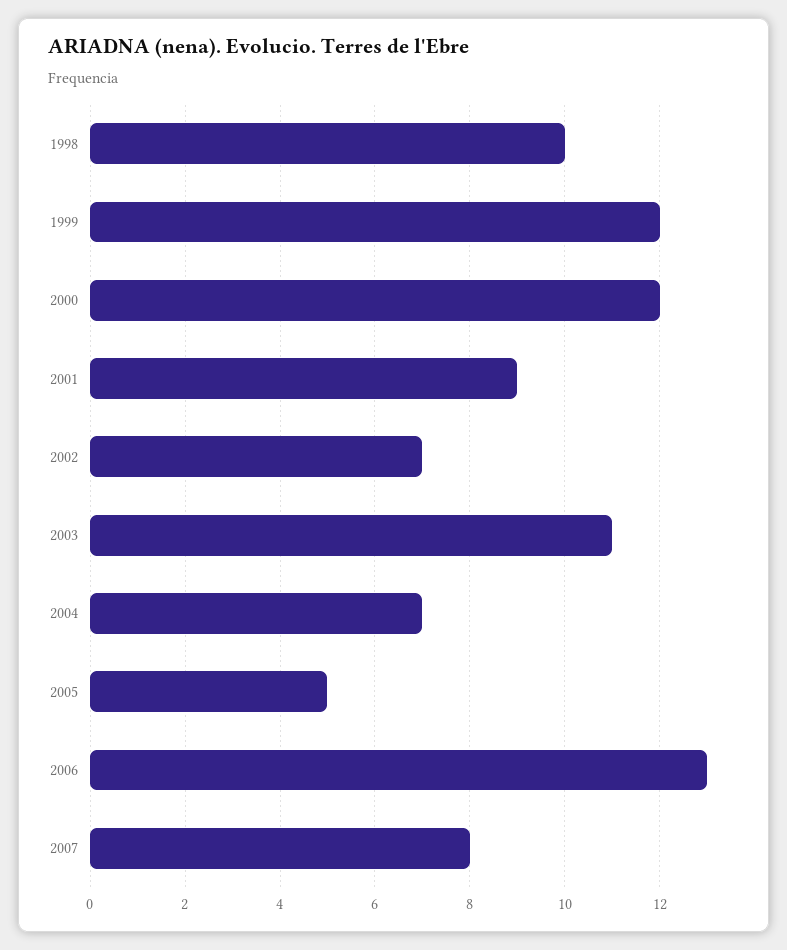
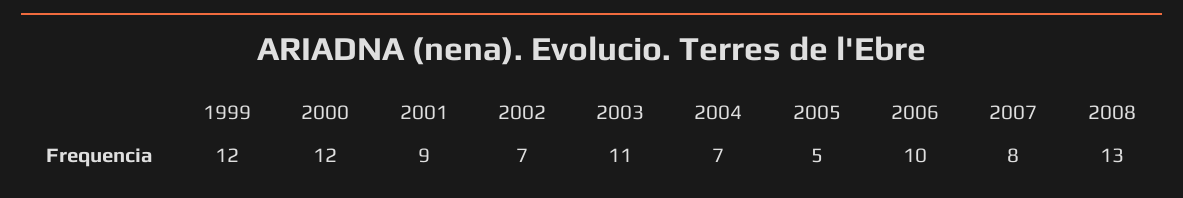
1998: 10 -> none
2006: 13 -> 10
2008: none -> 13

